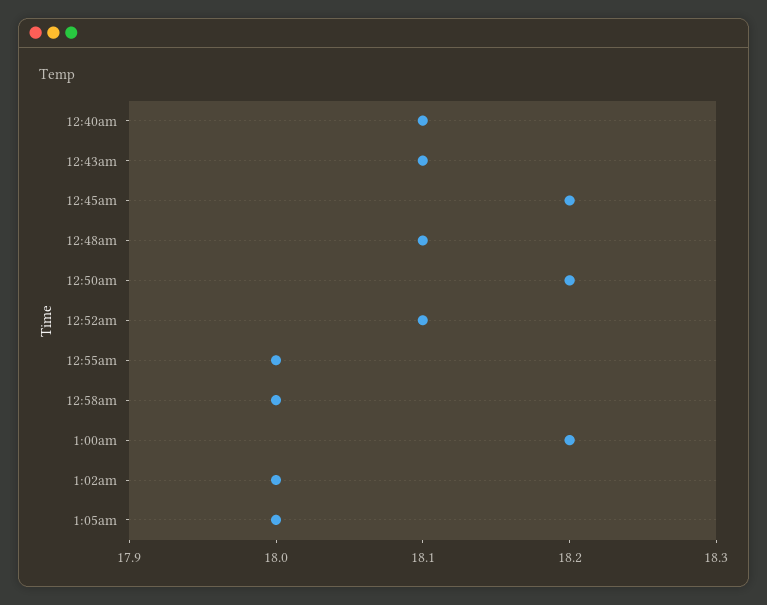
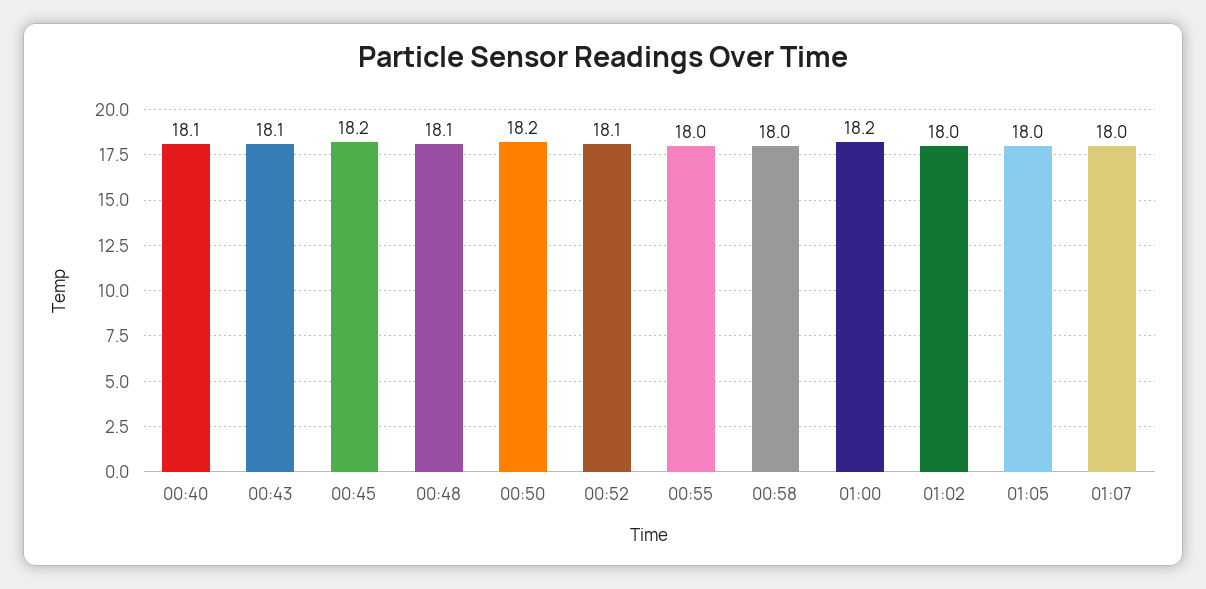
01:07: none -> 18

